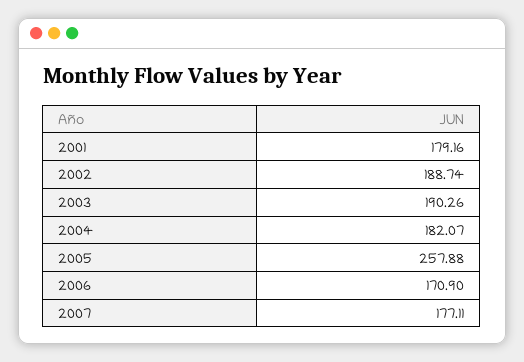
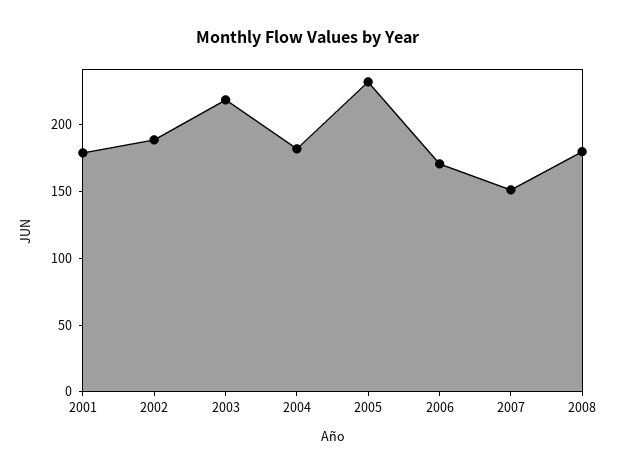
2003: 190.26 -> 220
2005: 257.88 -> 230
2007: 177.11 -> 150
2008: none -> 180

